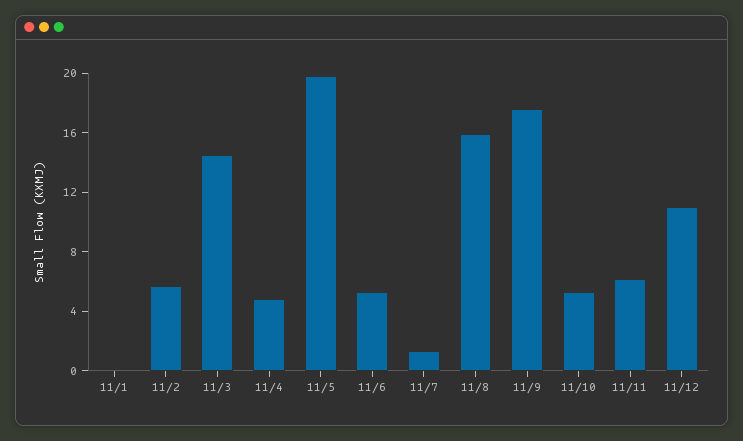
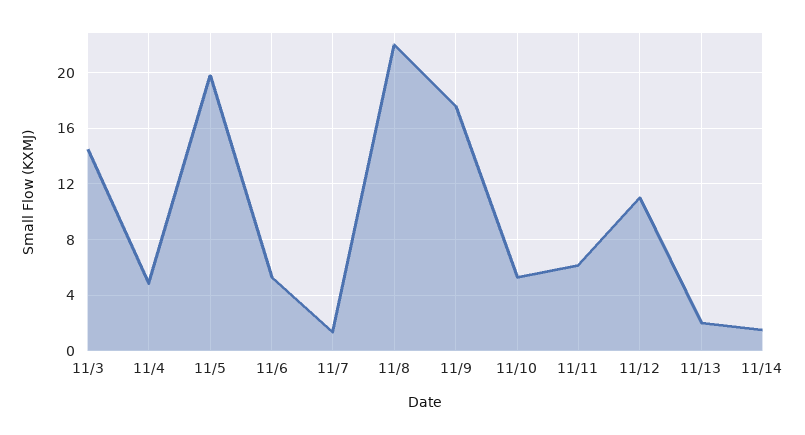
11/1: 0 -> none
11/2: 6 -> none
11/8: 16 -> 22
11/13: none -> 2
11/14: none -> 1.5

